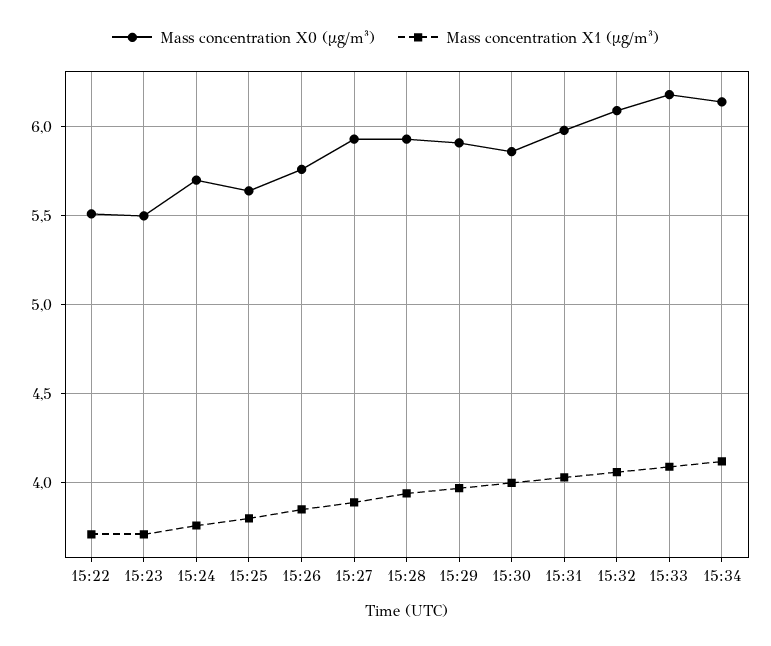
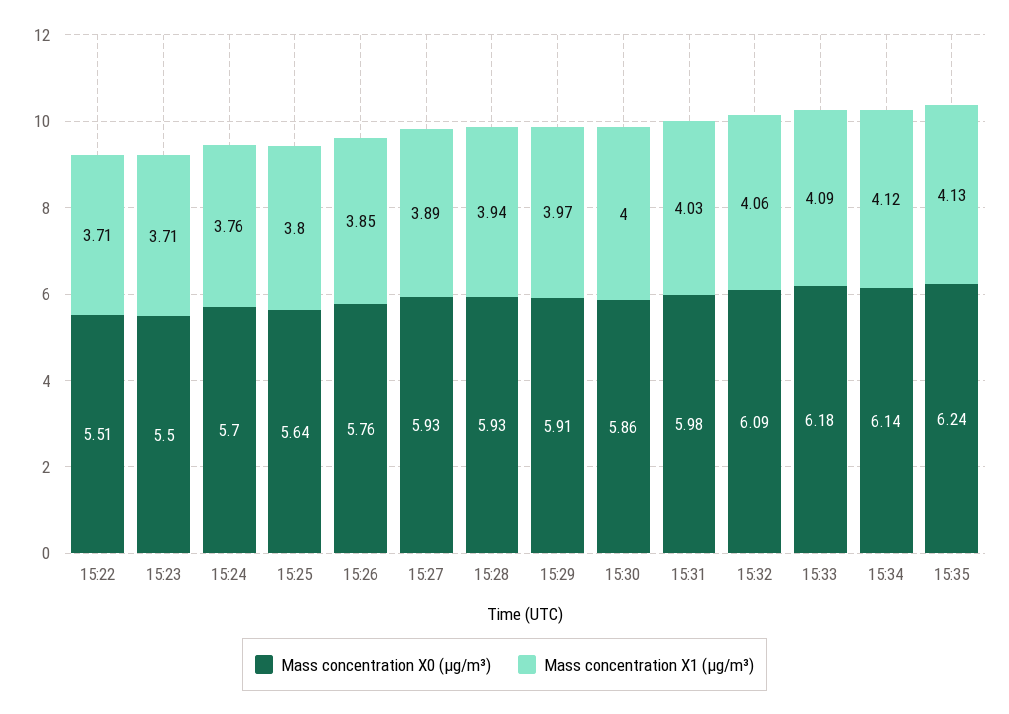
Mass concentration X0 (μg/m³), 15:35: none -> 6.24
Mass concentration X1 (μg/m³), 15:35: none -> 4.13

